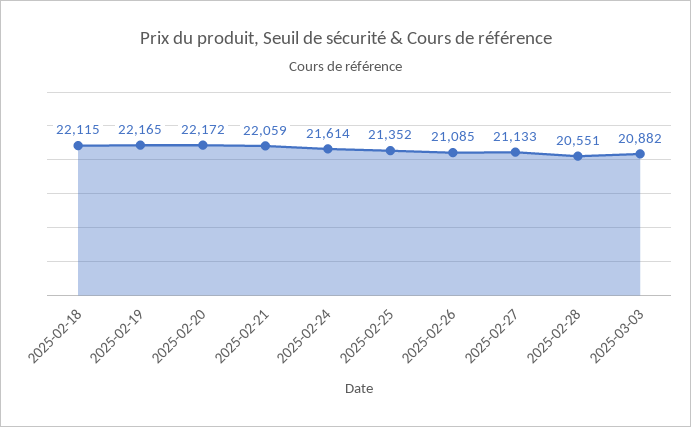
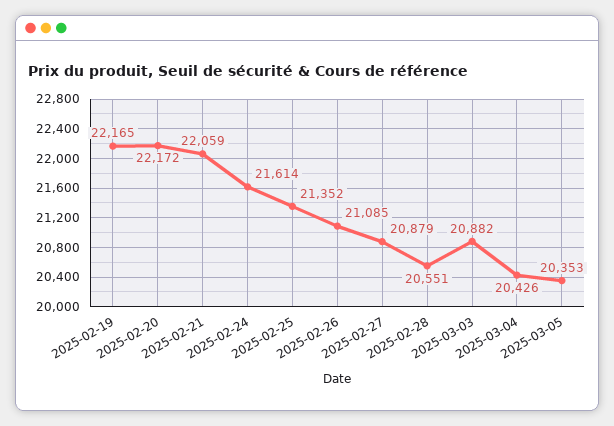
2025-02-18: 22115 -> none
2025-02-27: 21133 -> 20879
2025-03-04: none -> 20426
2025-03-05: none -> 20353

